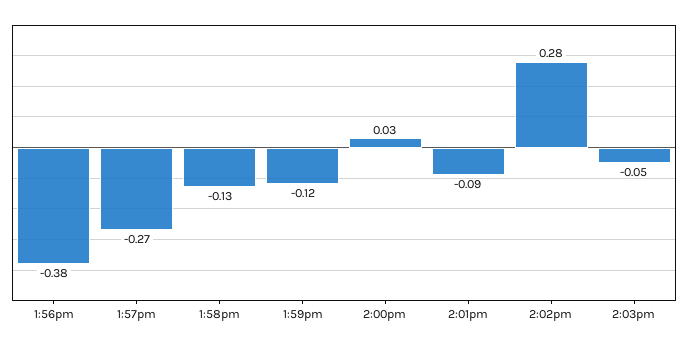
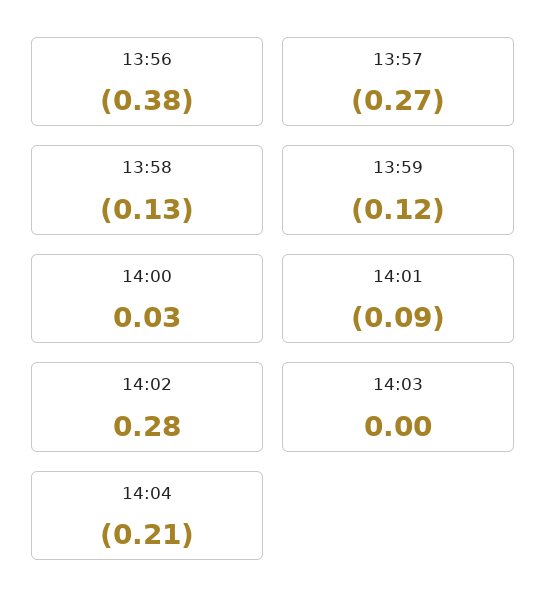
2:03pm: -0.05 -> 0
14:04: none -> -0.21

